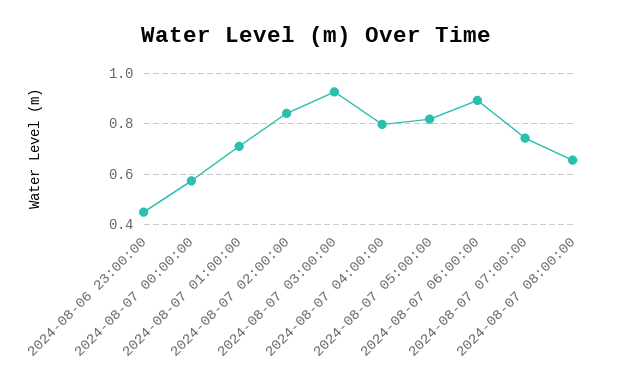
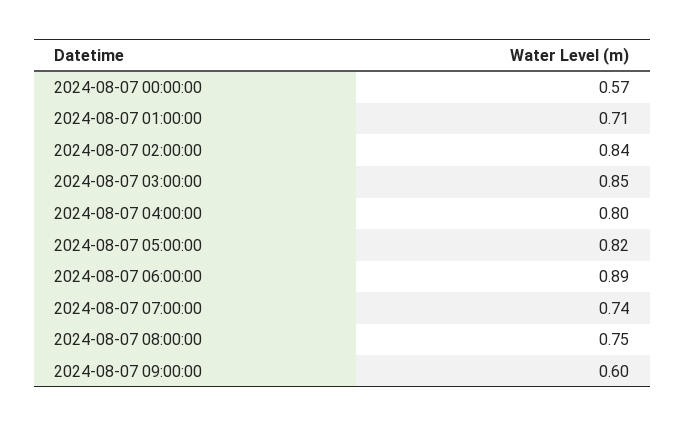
2024-08-06 23:00:00: 0.45 -> none
2024-08-07 03:00:00: 0.925 -> 0.85
2024-08-07 08:00:00: 0.65 -> 0.75
2024-08-07 09:00:00: none -> 0.6

